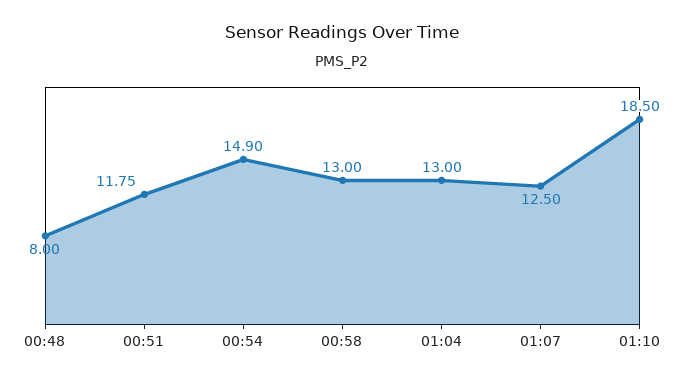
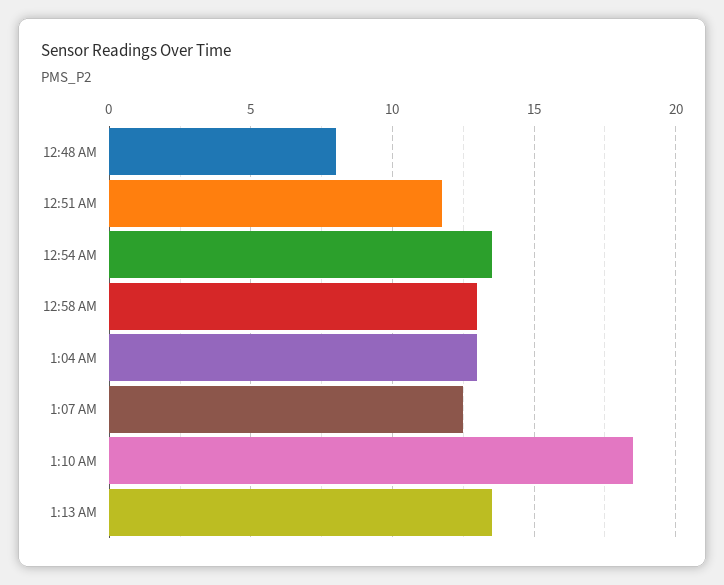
00:54: 14.9 -> 13.5
1:13 AM: none -> 13.5

